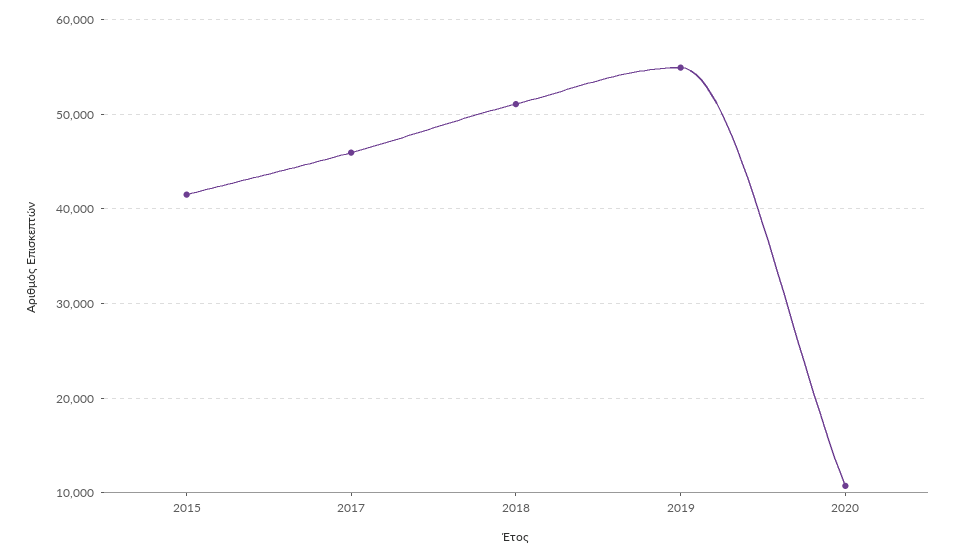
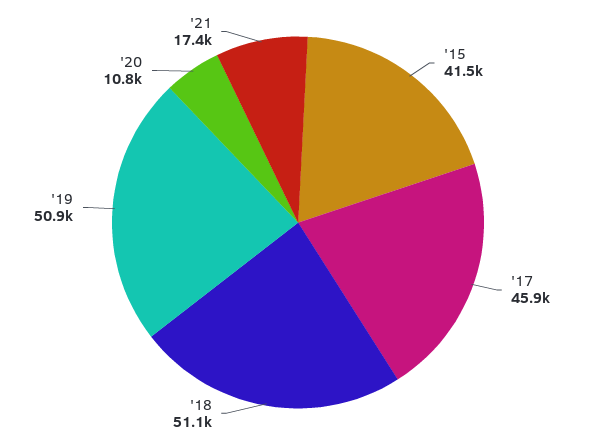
2019: 55000 -> 50900
'21: none -> 17400

